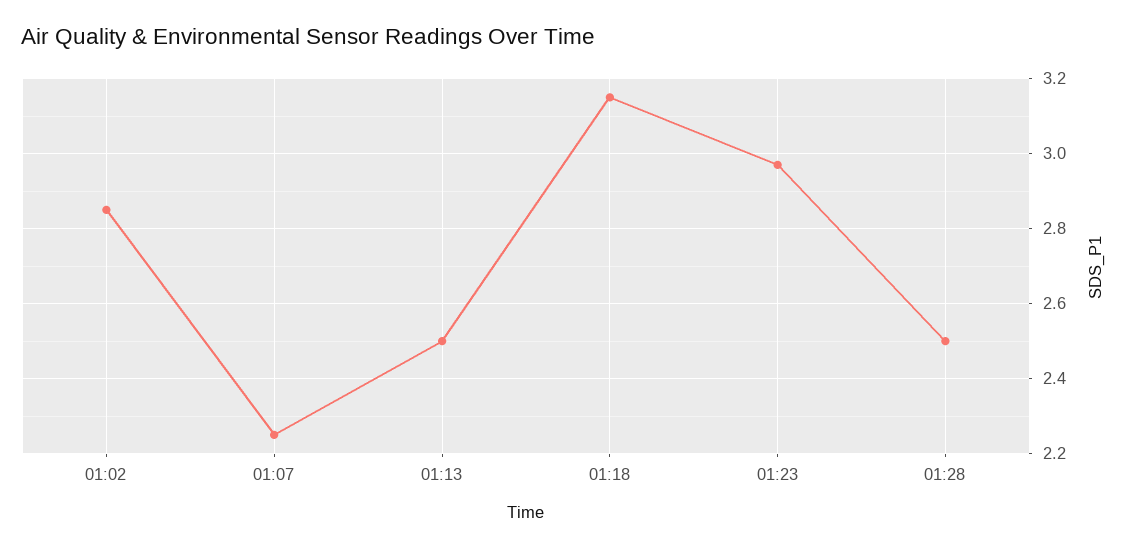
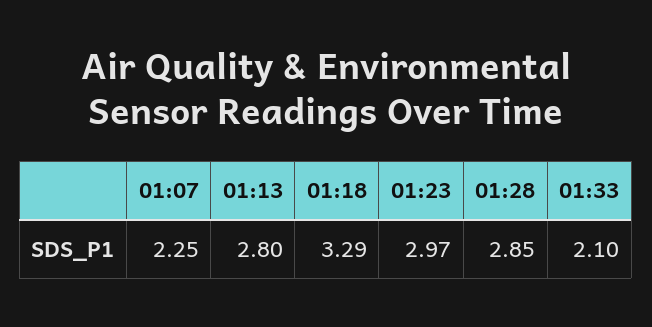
01:02: 2.85 -> none
01:13: 2.5 -> 2.8
01:18: 3.15 -> 3.29
01:28: 2.5 -> 2.85
01:33: none -> 2.1

